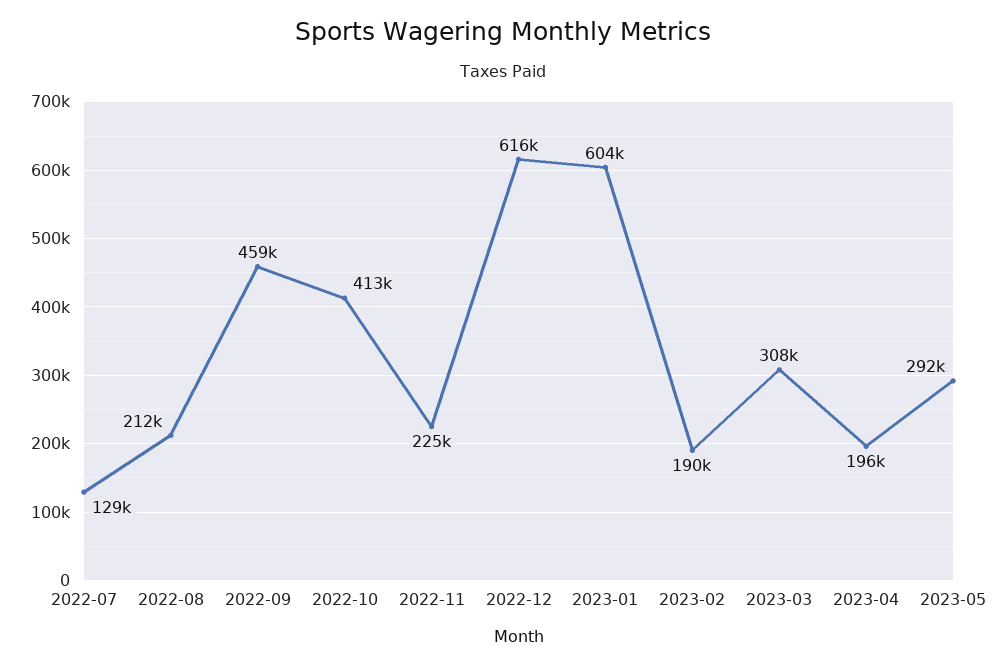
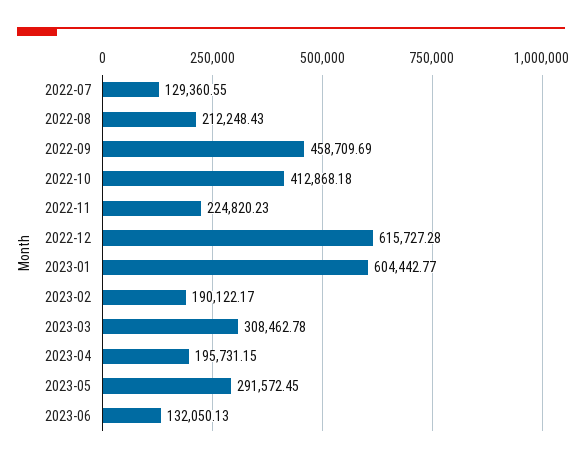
2023-06: none -> 132050.13

